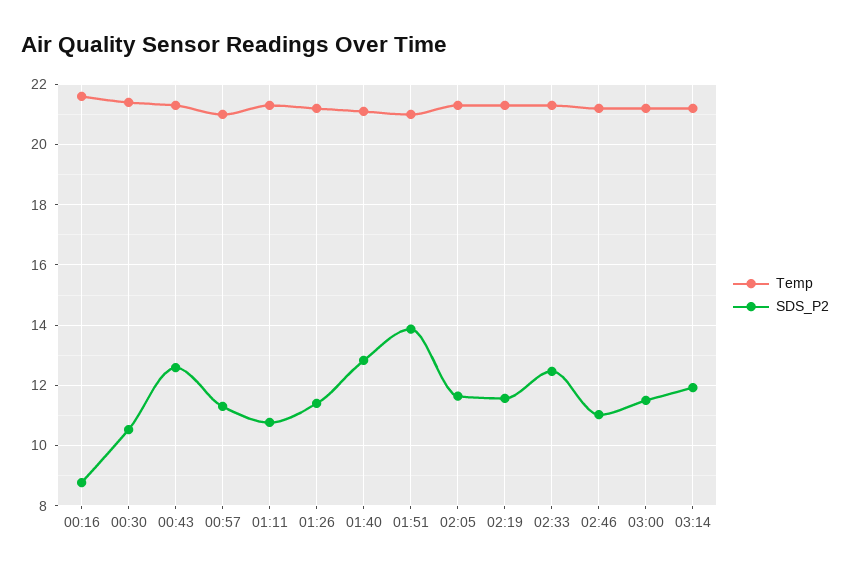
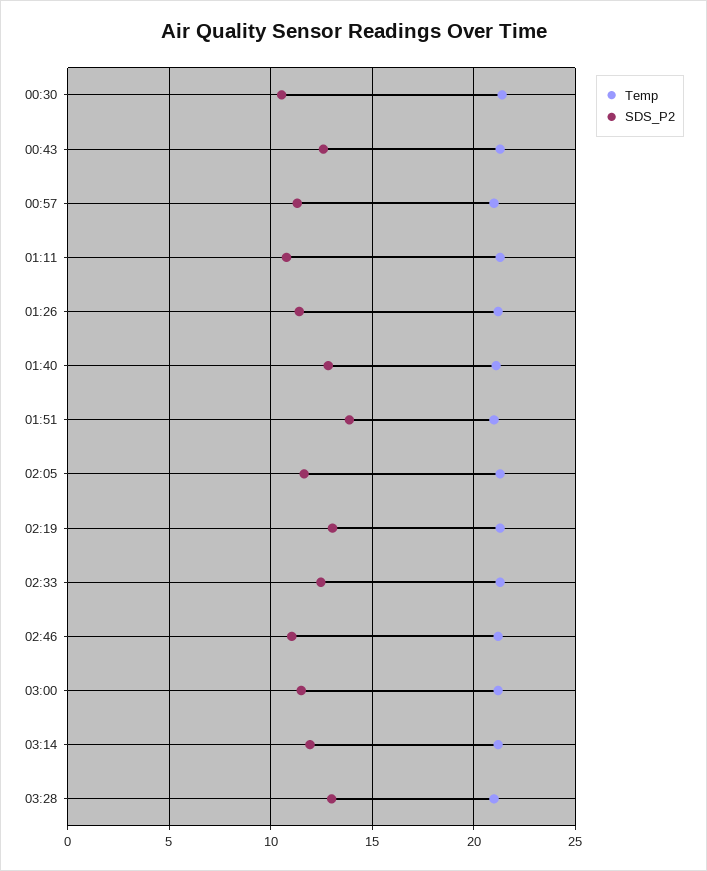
Temp, 00:16: 21.6 -> none
SDS_P2, 00:16: 8.8 -> none
SDS_P2, 02:19: 11.6 -> 13
Temp, 03:28: none -> 21
SDS_P2, 03:28: none -> 13

